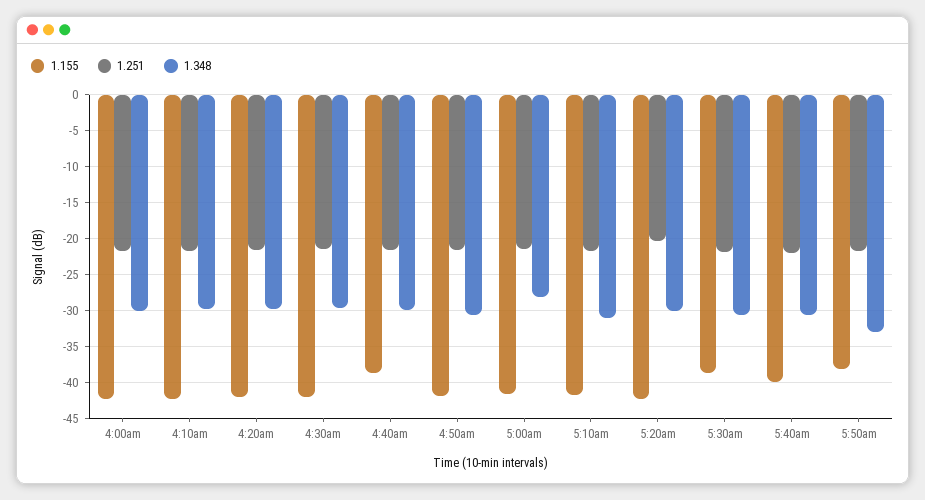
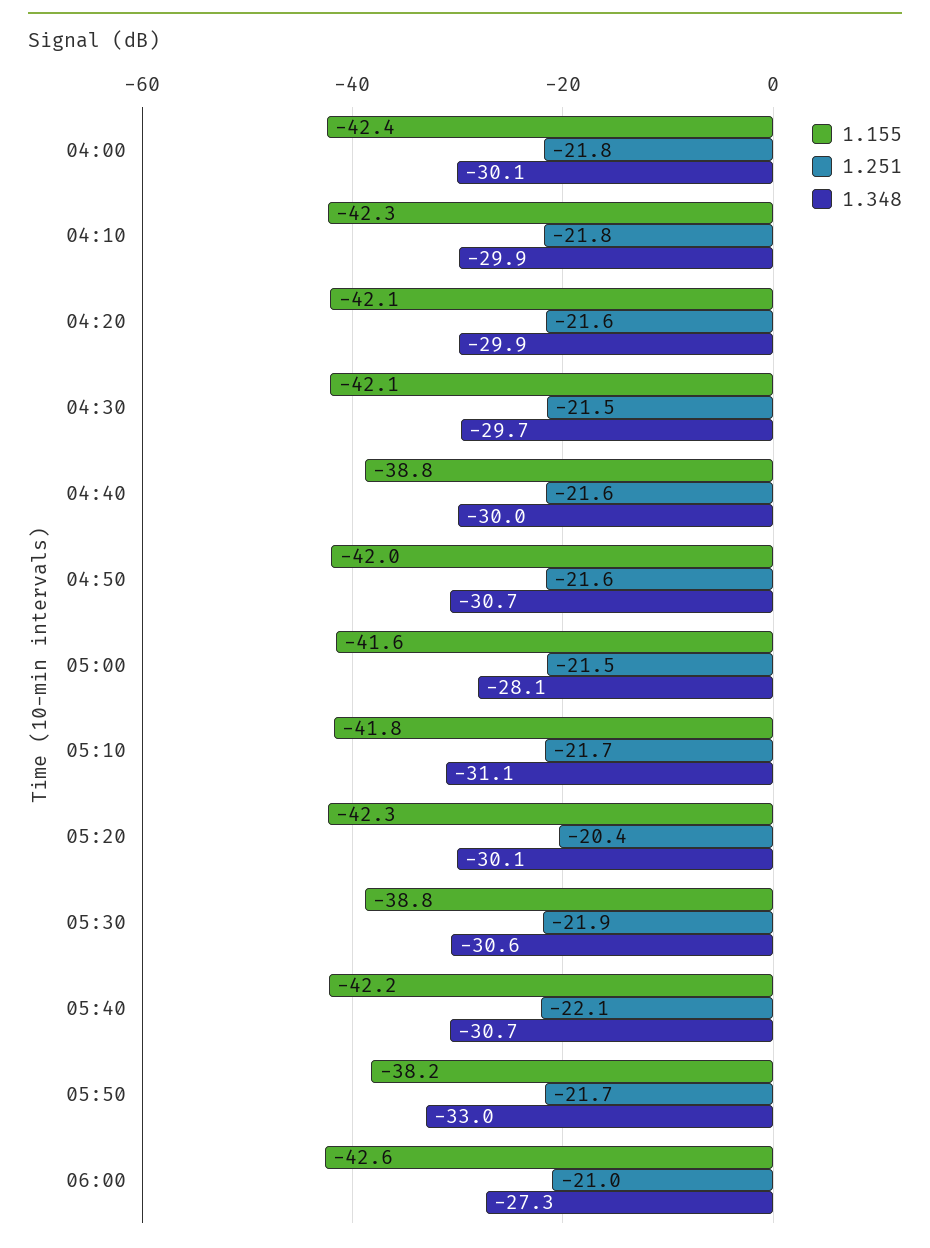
1.155, 5:40am: -40 -> -42.2
1.155, 06:00: none -> -42.6
1.251, 06:00: none -> -21
1.348, 06:00: none -> -27.3

